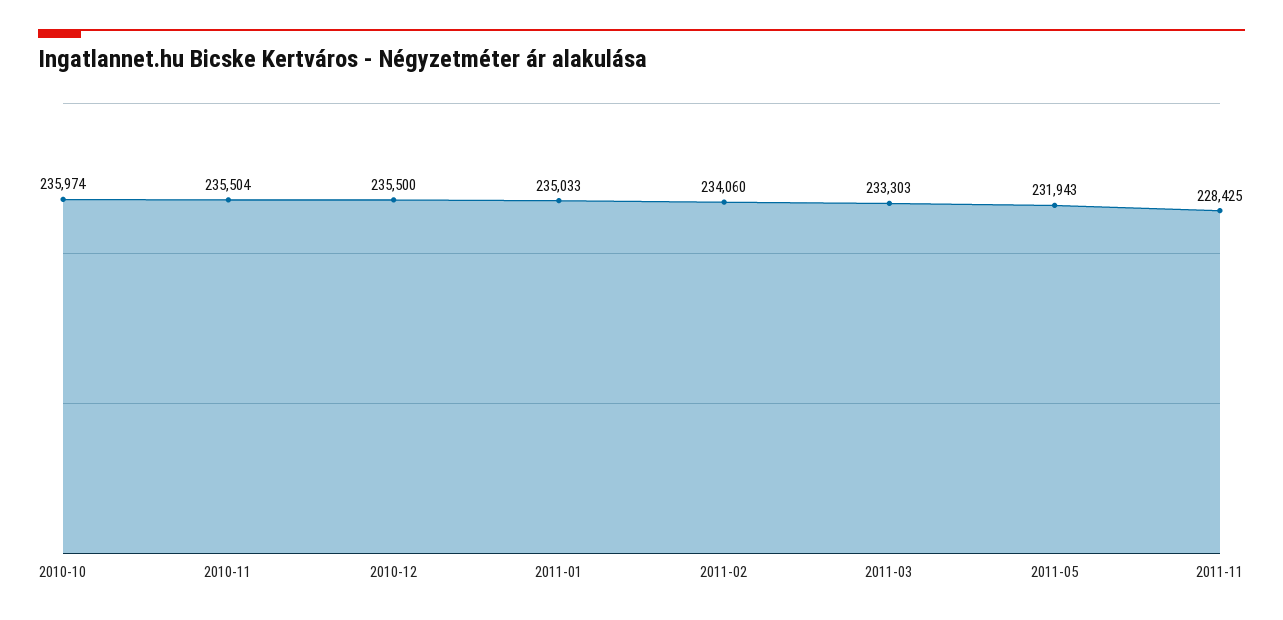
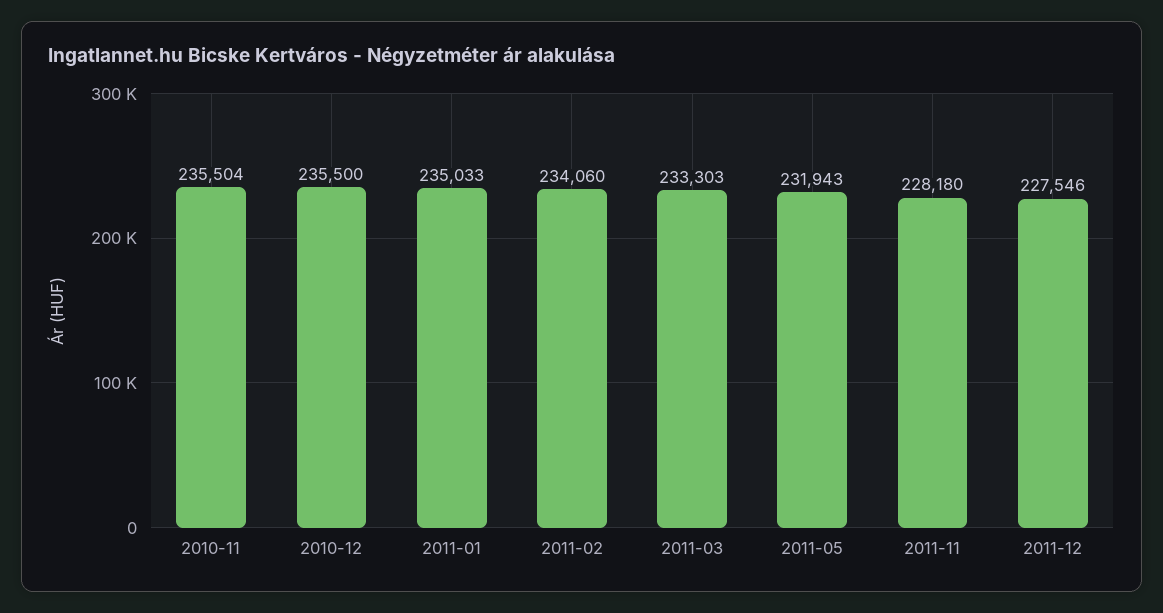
2010-10: 235974 -> none
2011-11: 228425 -> 228180
2011-12: none -> 227546

